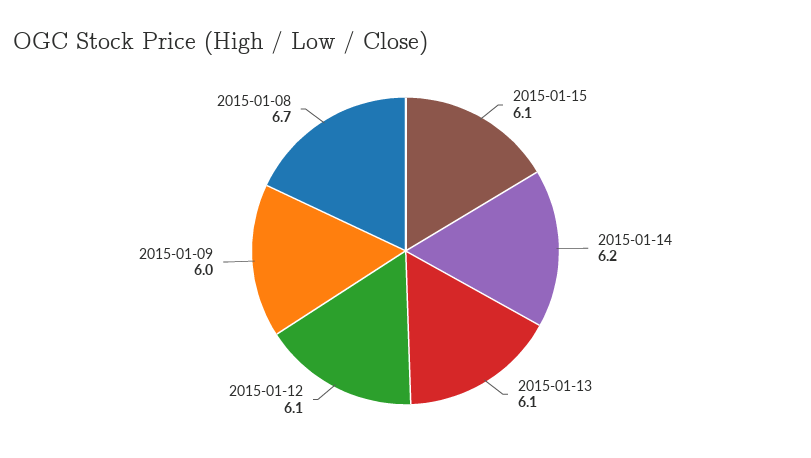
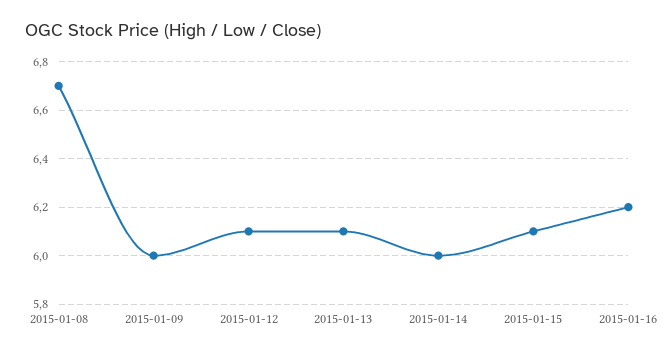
2015-01-14: 6.2 -> 6
2015-01-16: none -> 6.2

